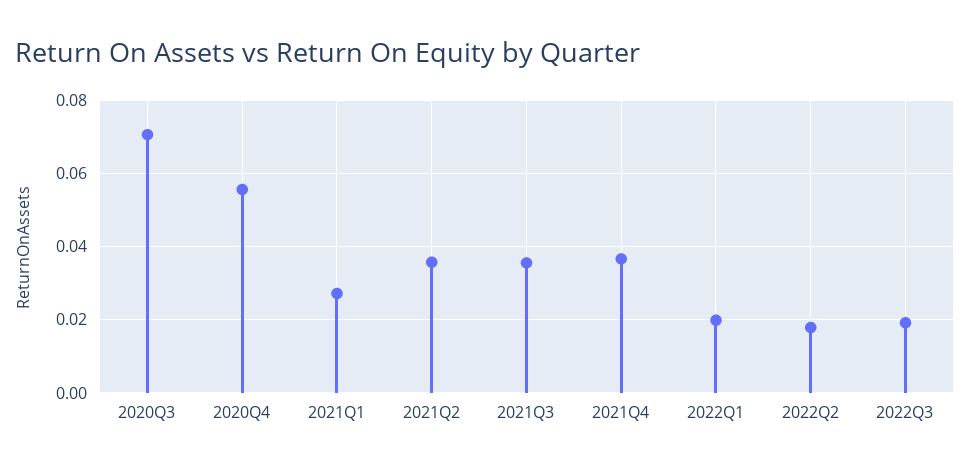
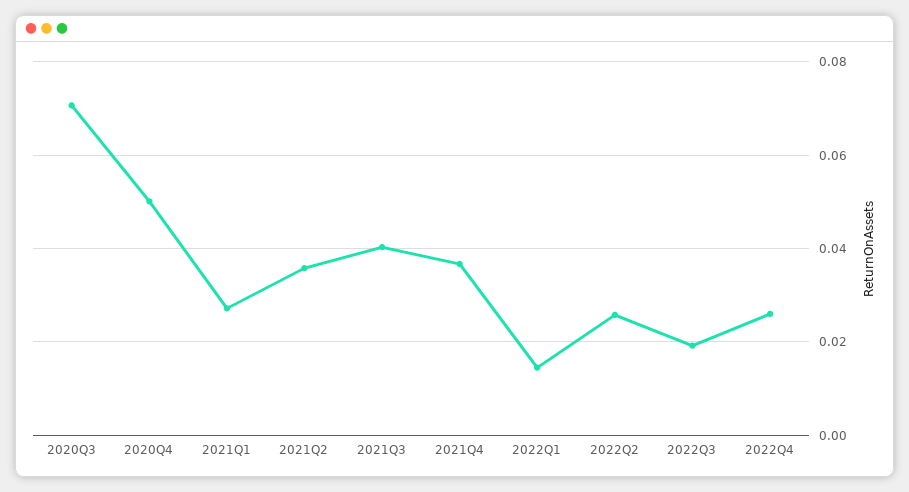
2020Q4: 0.056 -> 0.05
2021Q3: 0.036 -> 0.04
2022Q1: 0.02 -> 0.014
2022Q2: 0.018 -> 0.026
2022Q4: none -> 0.026

